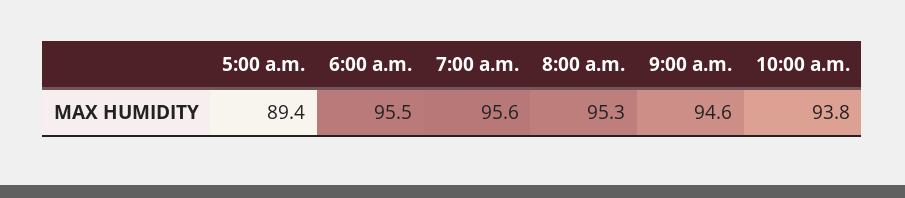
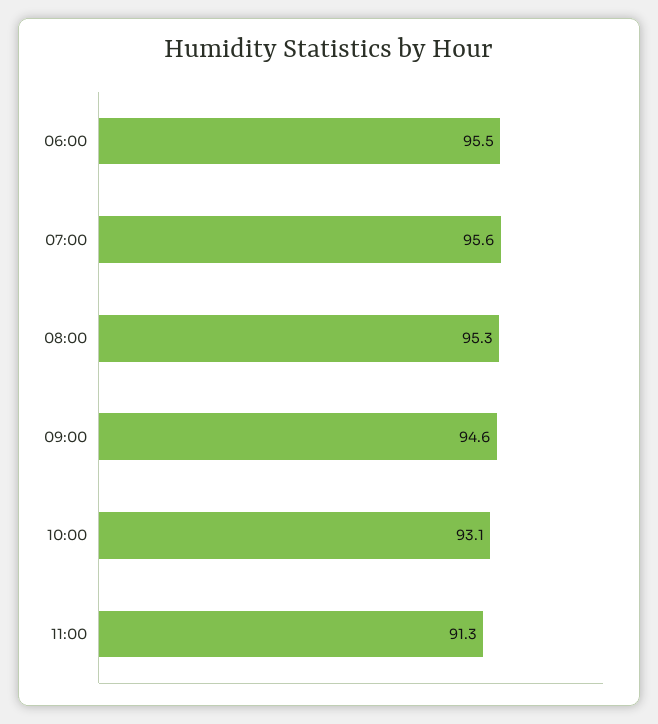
5:00 a.m.: 89.4 -> none
10:00 a.m.: 93.8 -> 93.1
11:00: none -> 91.3

